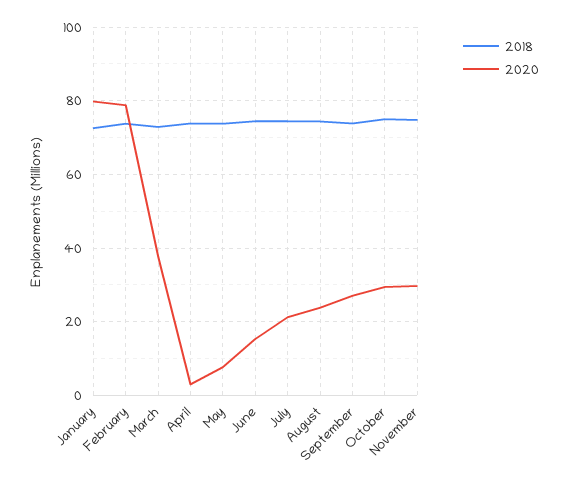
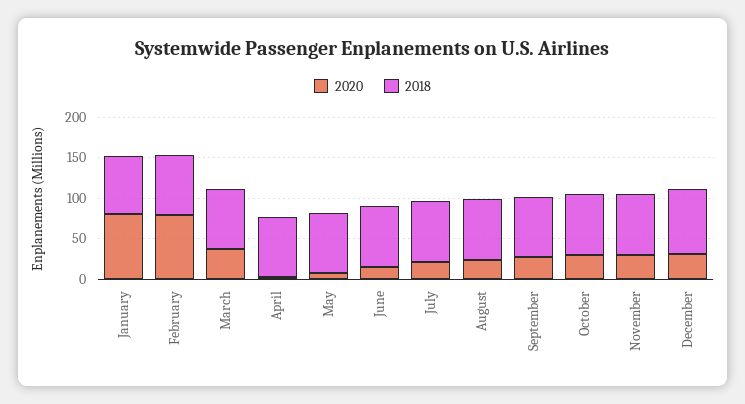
2020, December: none -> 30
2018, December: none -> 80

